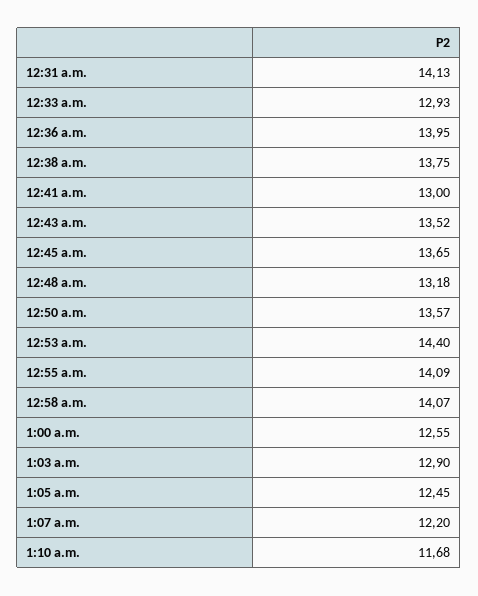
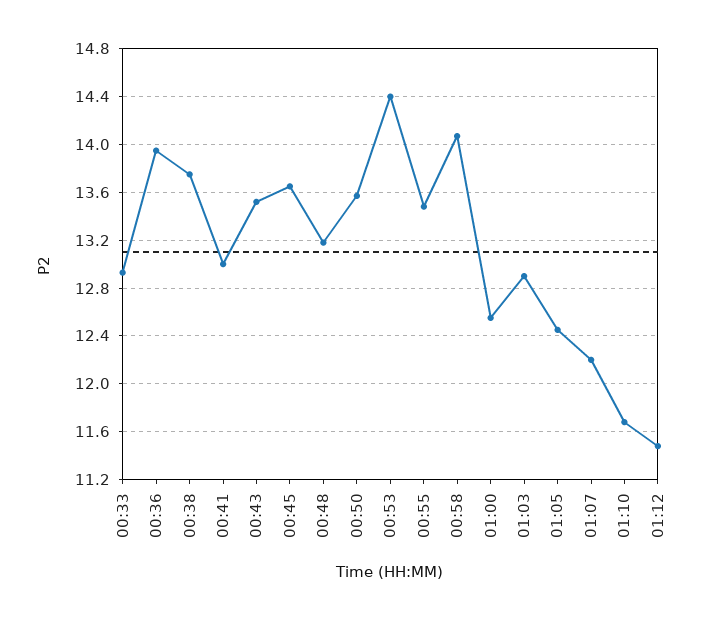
12:31 a.m.: 14.13 -> none
12:55 a.m.: 14.09 -> 13.5
01:12: none -> 11.5

